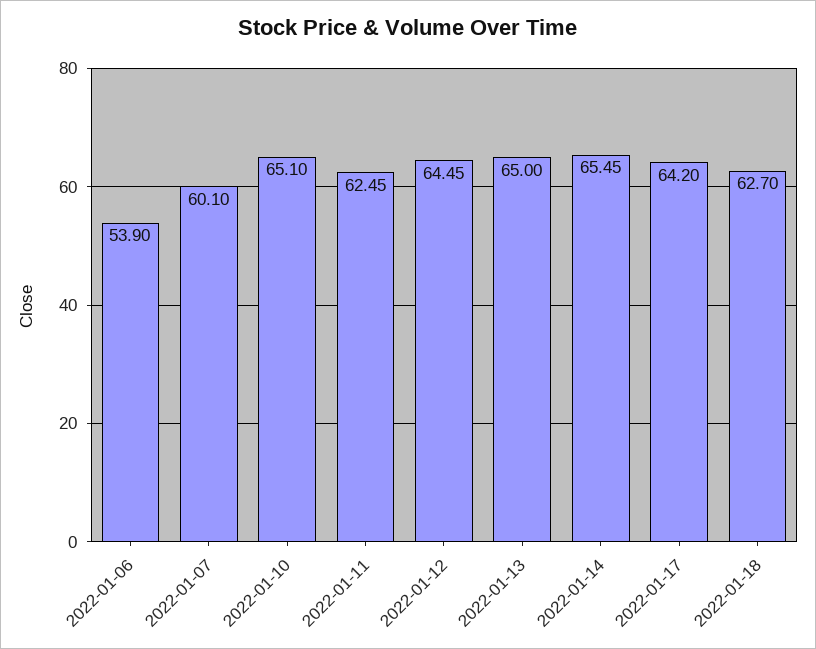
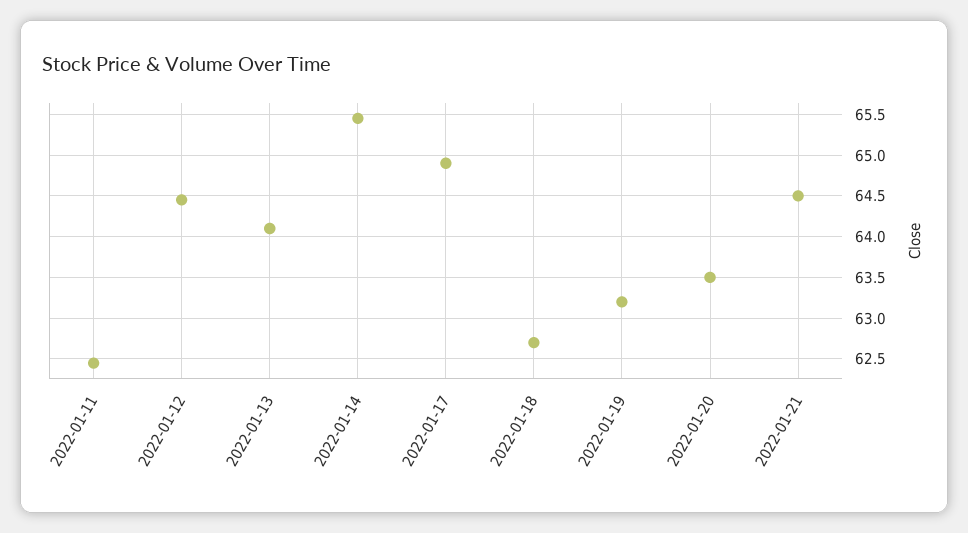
2022-01-06: 53.9 -> none
2022-01-07: 60.1 -> none
2022-01-10: 65.1 -> none
2022-01-13: 65 -> 64.1
2022-01-17: 64.2 -> 64.9
2022-01-19: none -> 63.2
2022-01-20: none -> 63.5
2022-01-21: none -> 64.5

